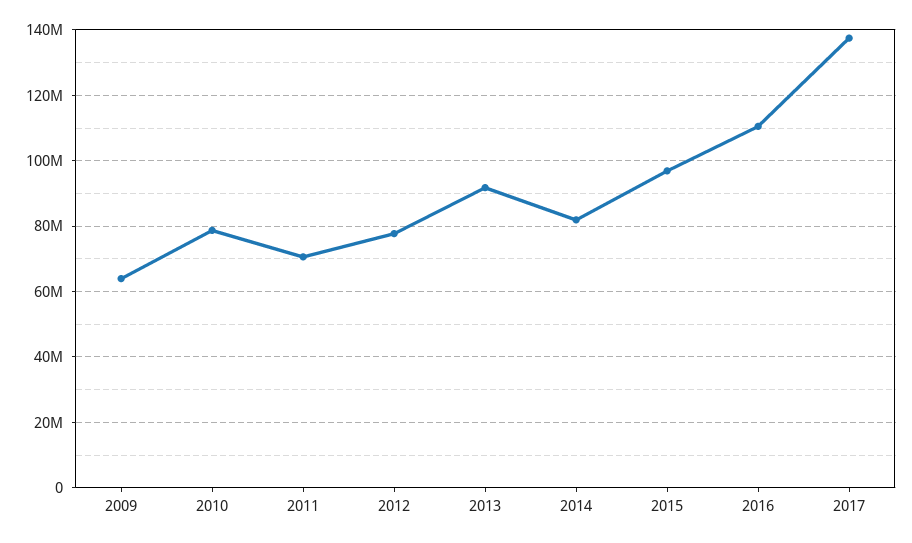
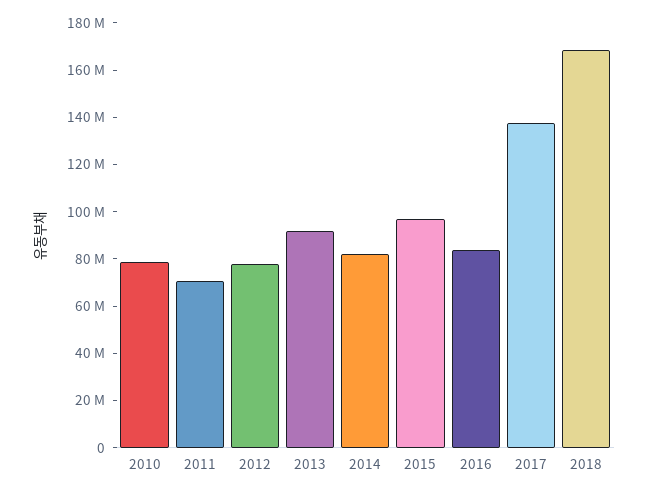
2009: 64000000 -> none
2016: 110000000 -> 85000000
2018: none -> 170000000

